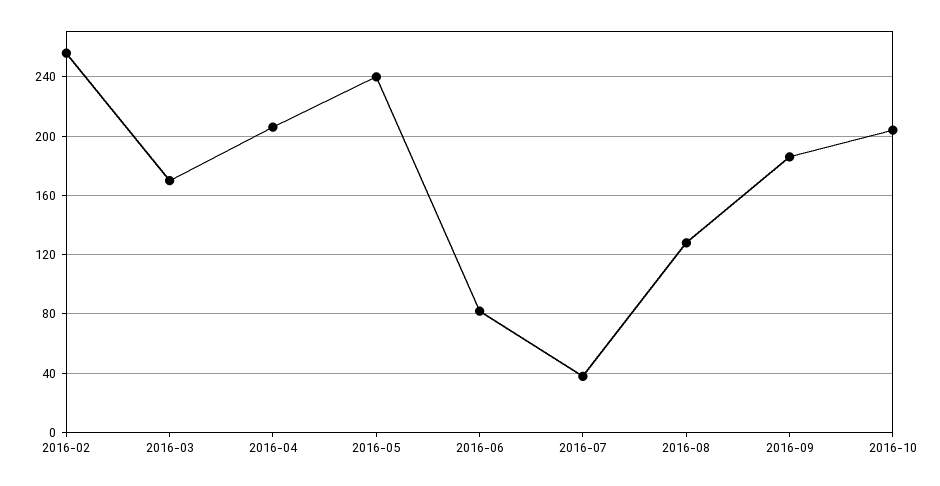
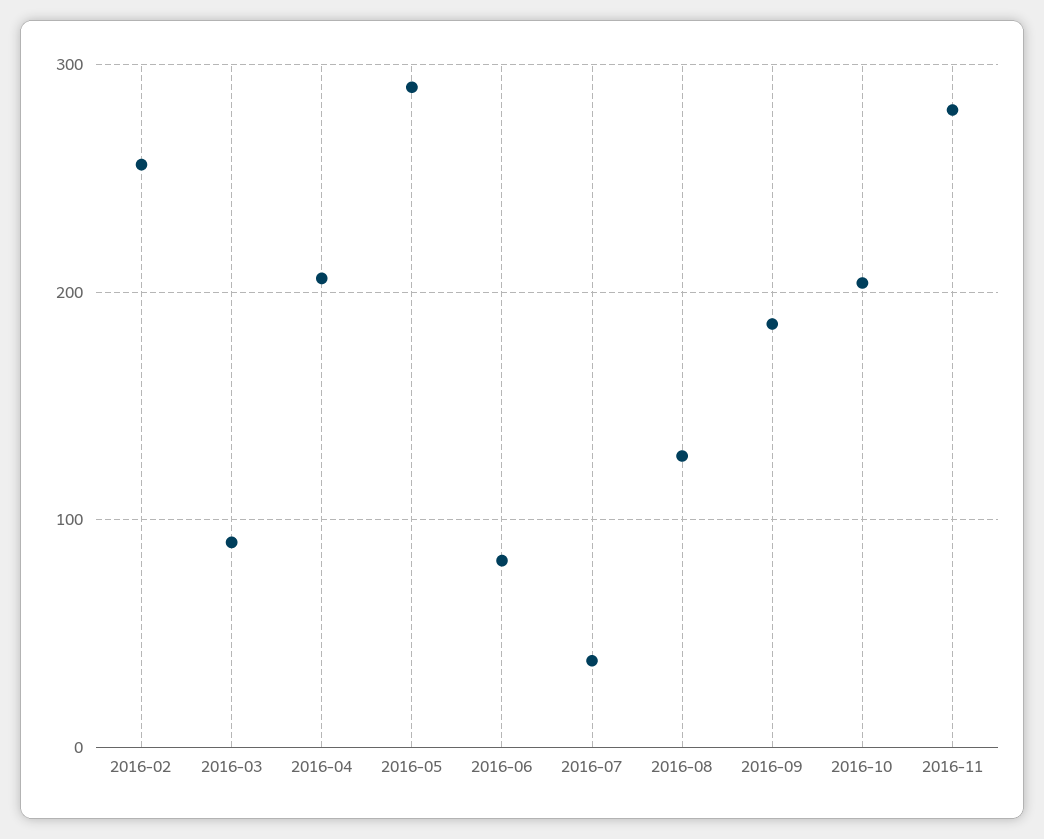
2016-03: 170 -> 90
2016-05: 240 -> 290
2016-11: none -> 280

